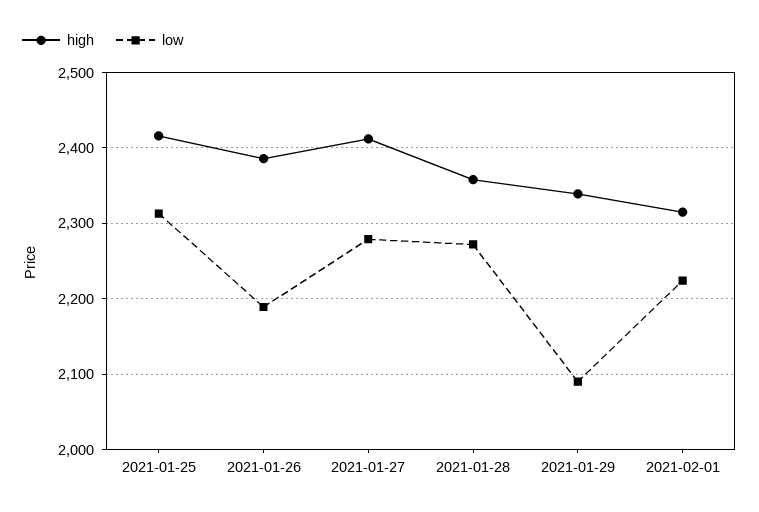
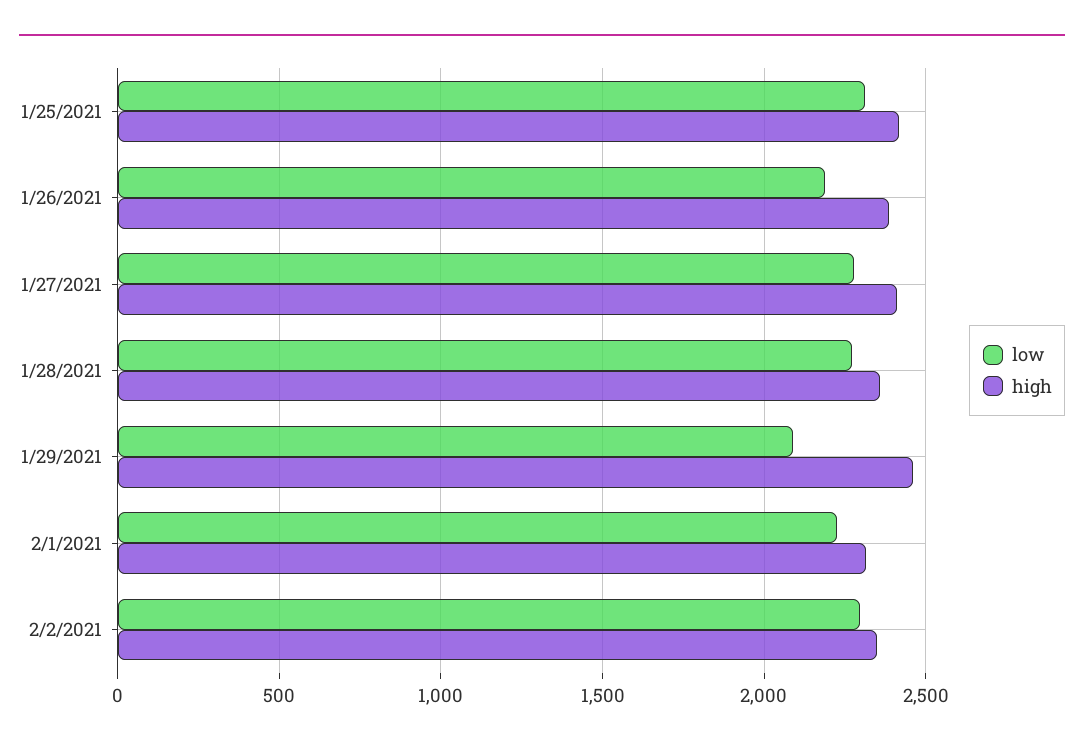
high, 2021-01-29: 2340 -> 2450
low, 2/2/2021: none -> 2300
high, 2/2/2021: none -> 2350

